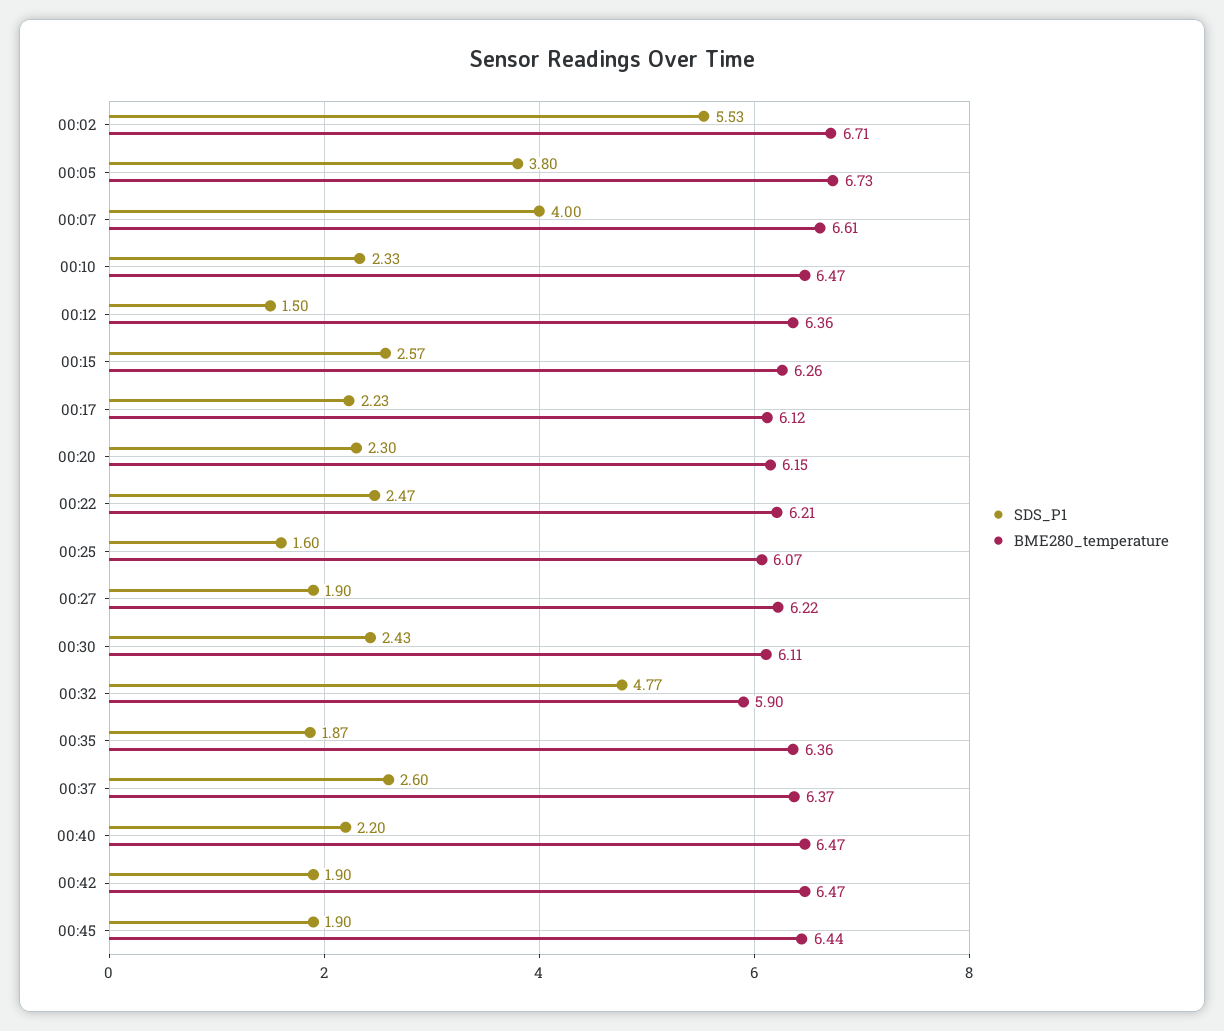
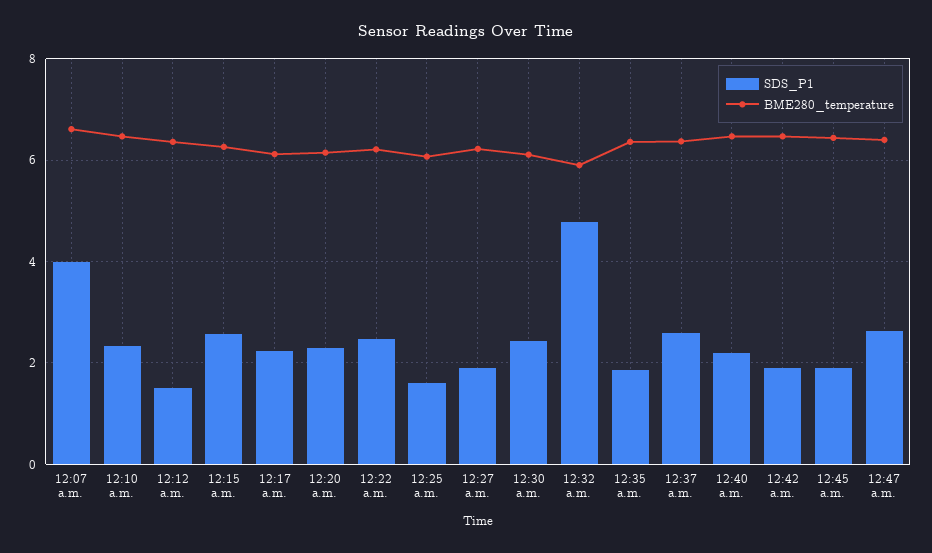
SDS_P1, 00:02: 5.53 -> none
BME280_temperature, 00:02: 6.71 -> none
SDS_P1, 00:05: 3.8 -> none
BME280_temperature, 00:05: 6.73 -> none
SDS_P1, 12:47 a.m.: none -> 2.6
BME280_temperature, 12:47 a.m.: none -> 6.4

